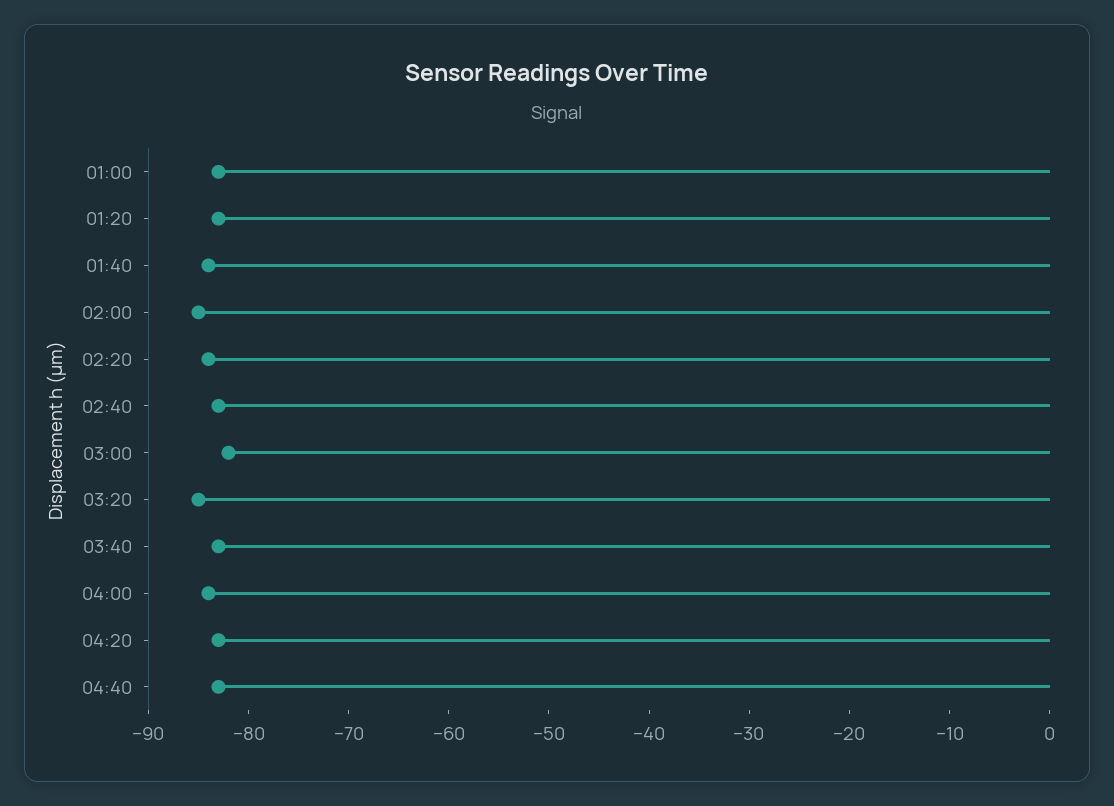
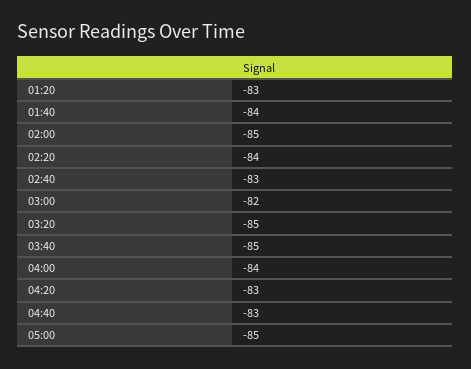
01:00: -83 -> none
03:40: -83 -> -85
05:00: none -> -85

